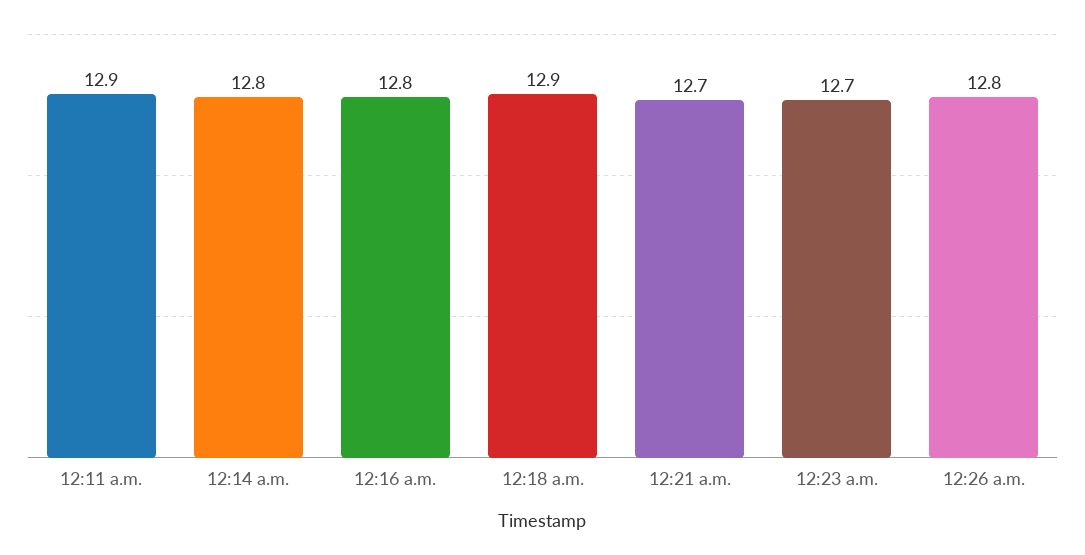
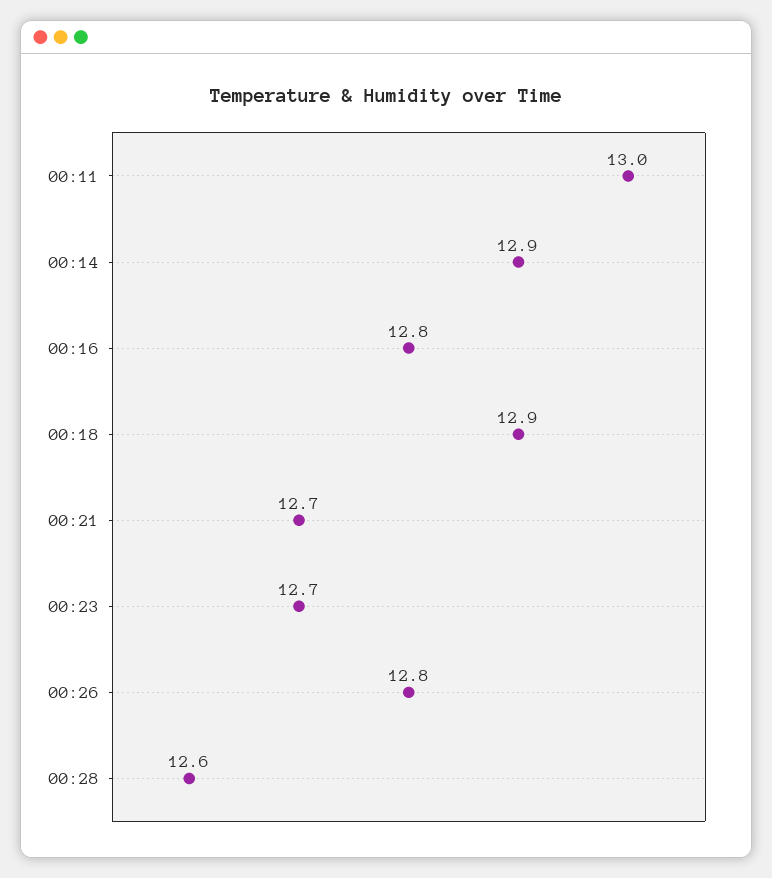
12:11 a.m.: 12.9 -> 13
12:14 a.m.: 12.8 -> 12.9
00:28: none -> 12.6

